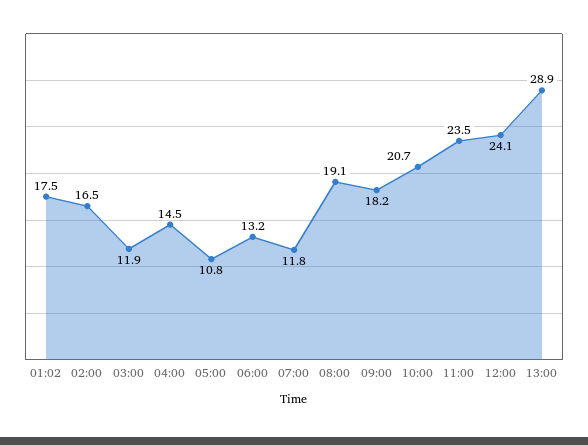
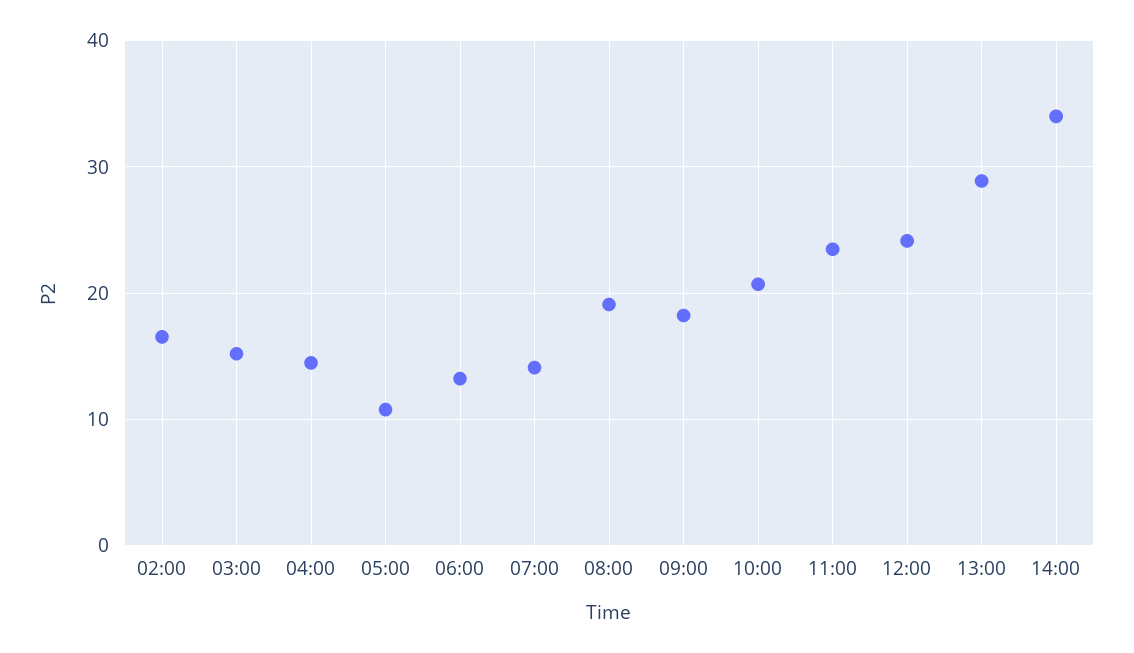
01:02: 17.5 -> none
03:00: 11.9 -> 15
07:00: 11.8 -> 14
14:00: none -> 34

